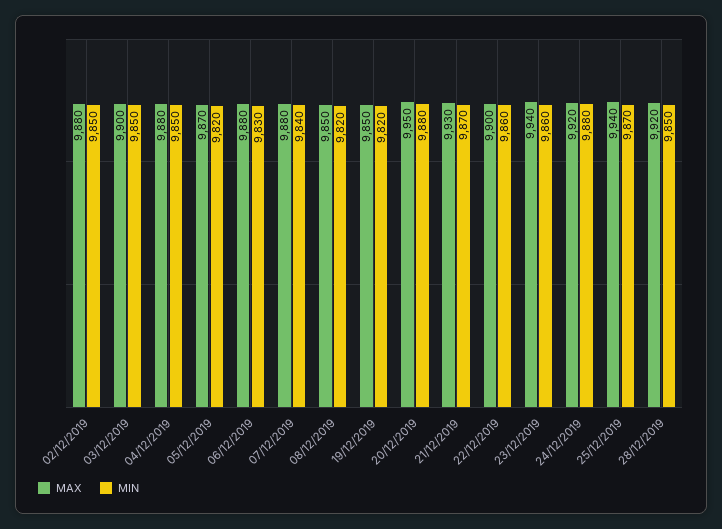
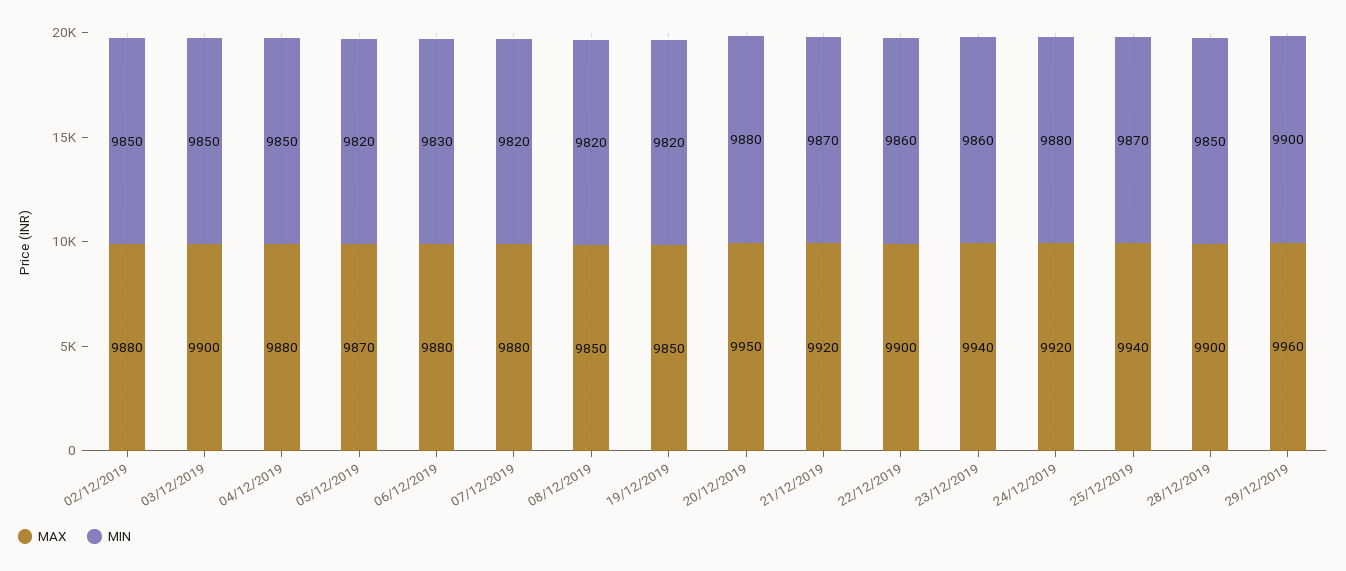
MIN, 07/12/2019: 9840 -> 9820
MAX, 21/12/2019: 9930 -> 9920
MAX, 28/12/2019: 9920 -> 9900
MAX, 29/12/2019: none -> 9960
MIN, 29/12/2019: none -> 9900

